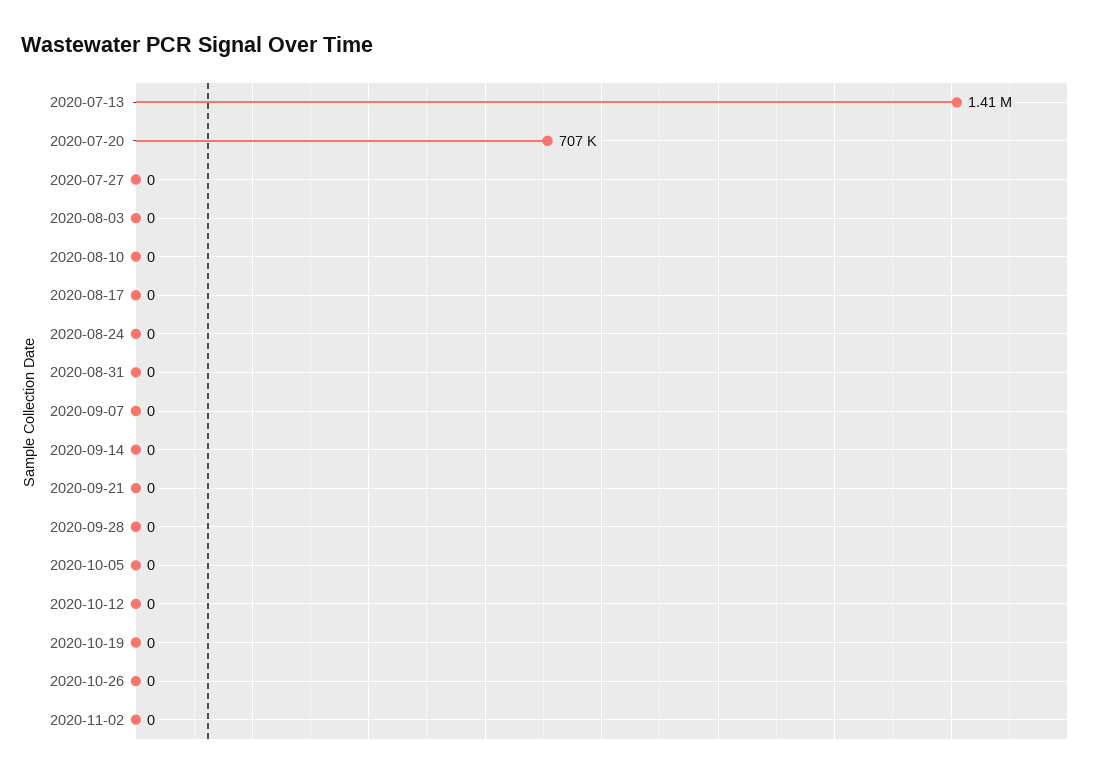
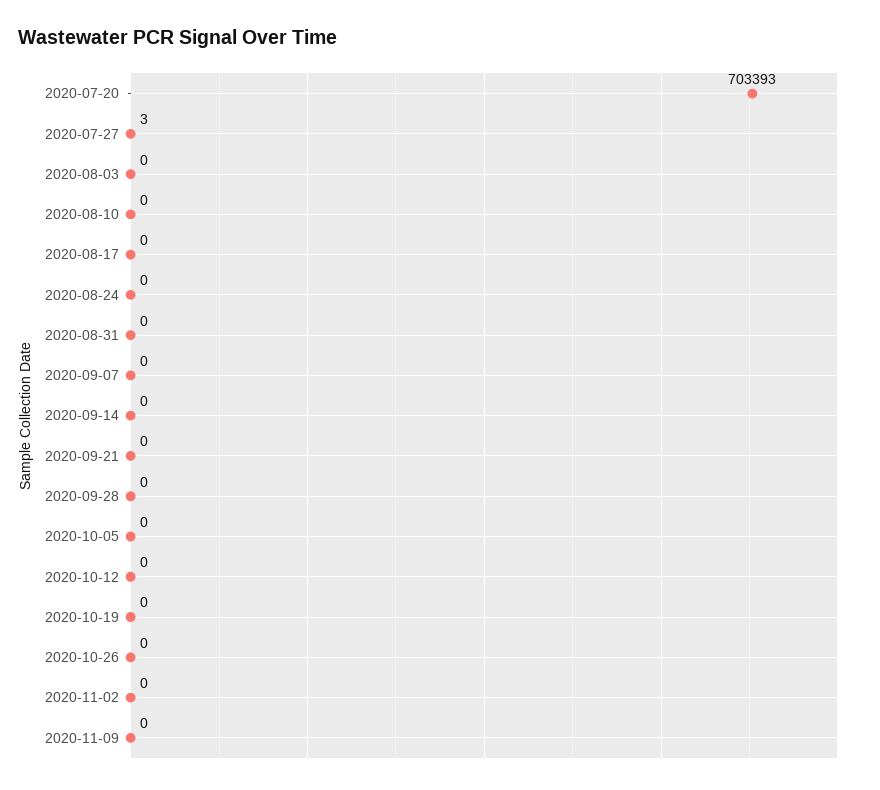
2020-07-13: 1410000 -> none
2020-07-20: 707000 -> 703393
2020-07-27: 0 -> 3
2020-11-09: none -> 0

